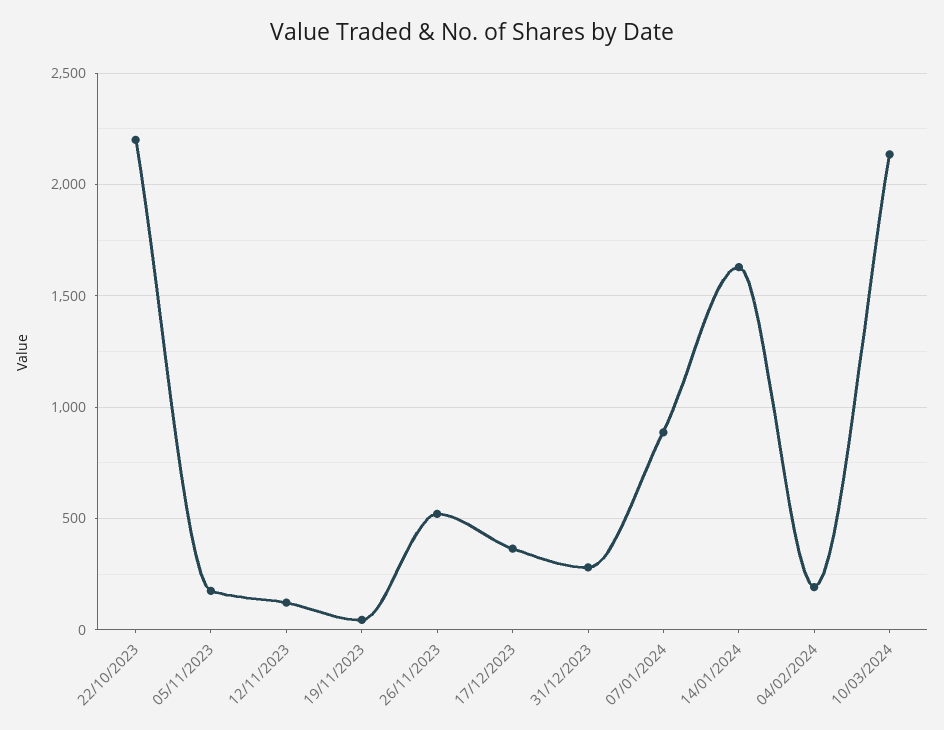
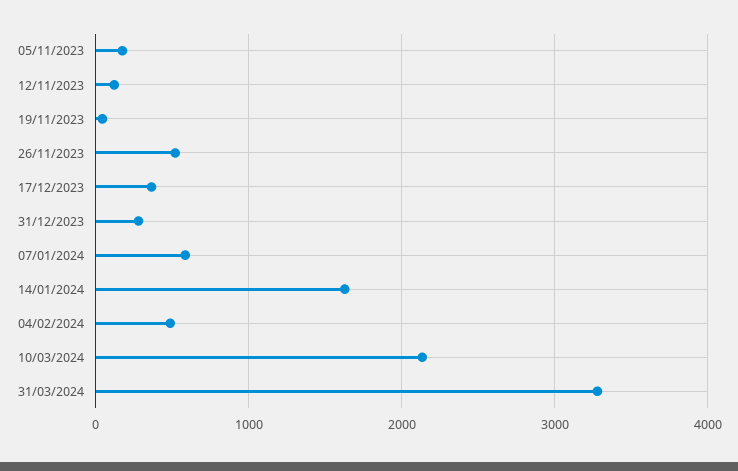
22/10/2023: 2200 -> none
07/01/2024: 900 -> 600
04/02/2024: 200 -> 500
31/03/2024: none -> 3300

